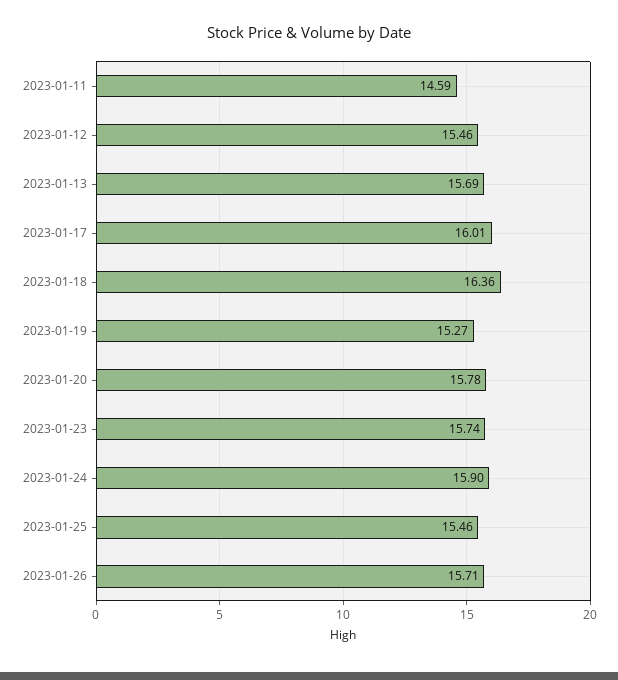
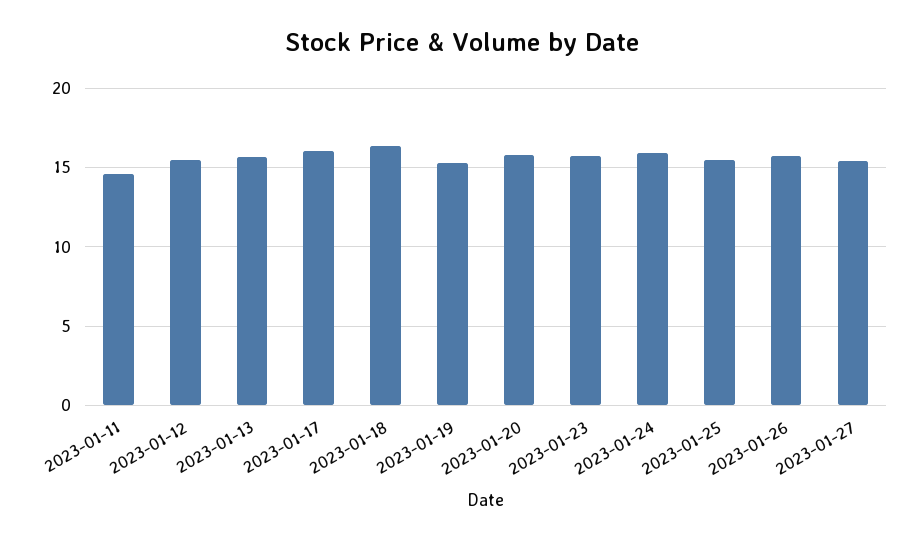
2023-01-27: none -> 15.5

